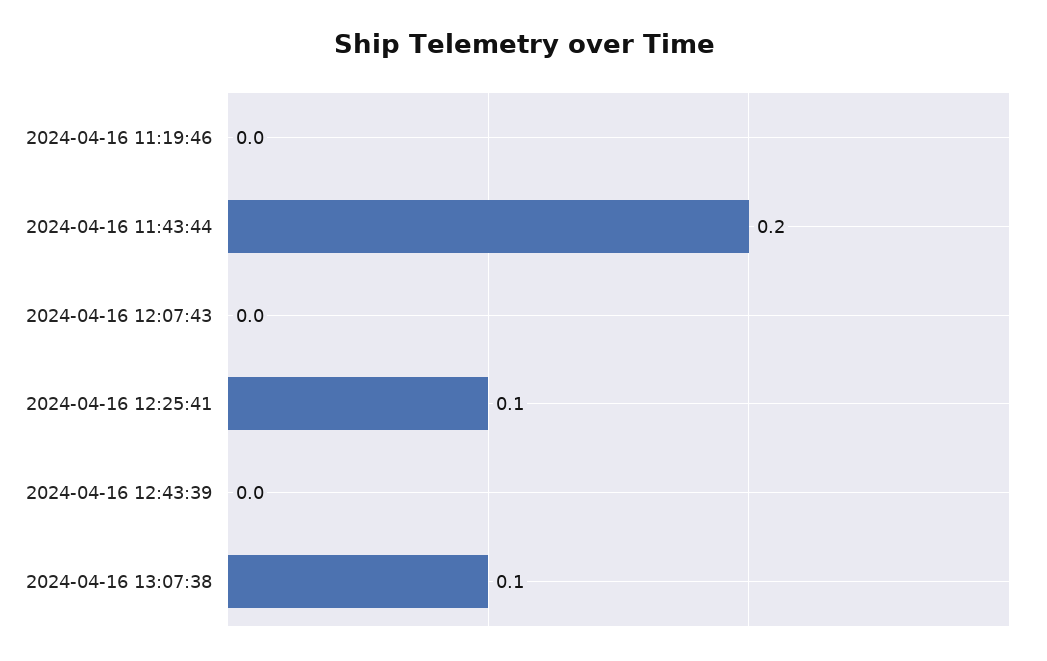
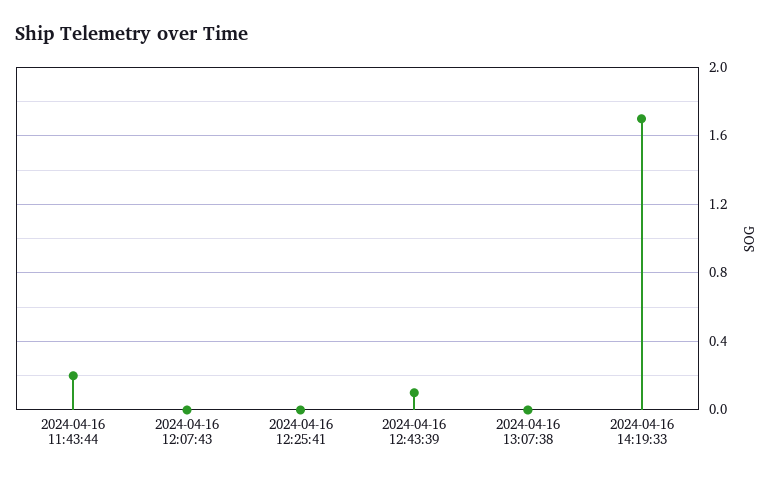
2024-04-16 11:19:46: 0 -> none
2024-04-16 12:25:41: 0.1 -> 0
2024-04-16 12:43:39: 0 -> 0.1
2024-04-16 13:07:38: 0.1 -> 0
2024-04-16 14:19:33: none -> 1.7

